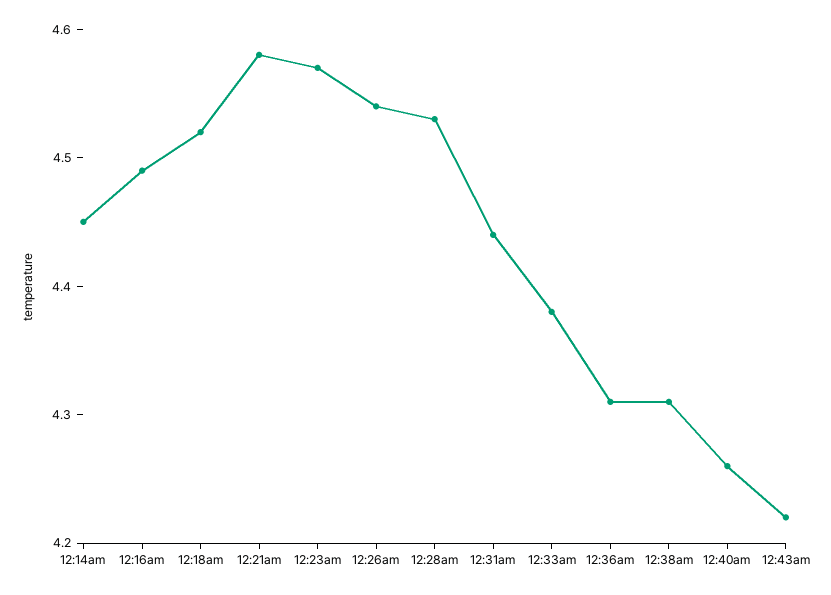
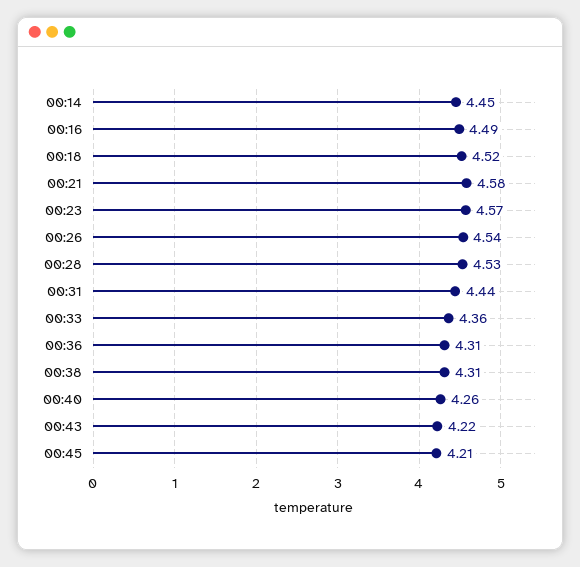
12:33am: 4.38 -> 4.36
00:45: none -> 4.21

